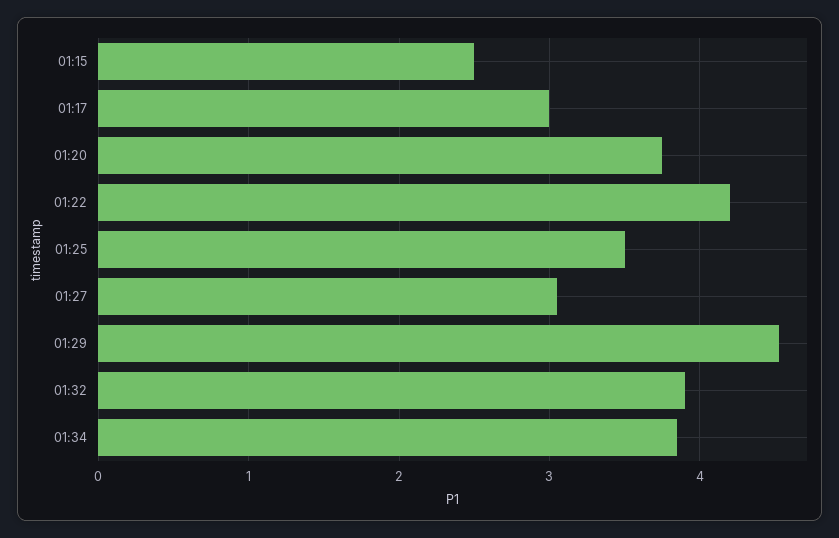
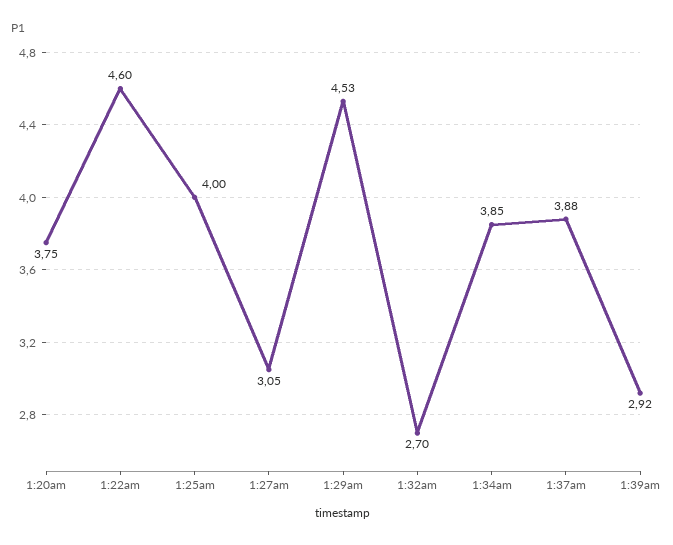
01:15: 2.5 -> none
01:17: 3 -> none
01:22: 4.2 -> 4.6
01:25: 3.5 -> 4
01:32: 3.9 -> 2.7
1:37am: none -> 3.88
1:39am: none -> 2.92

